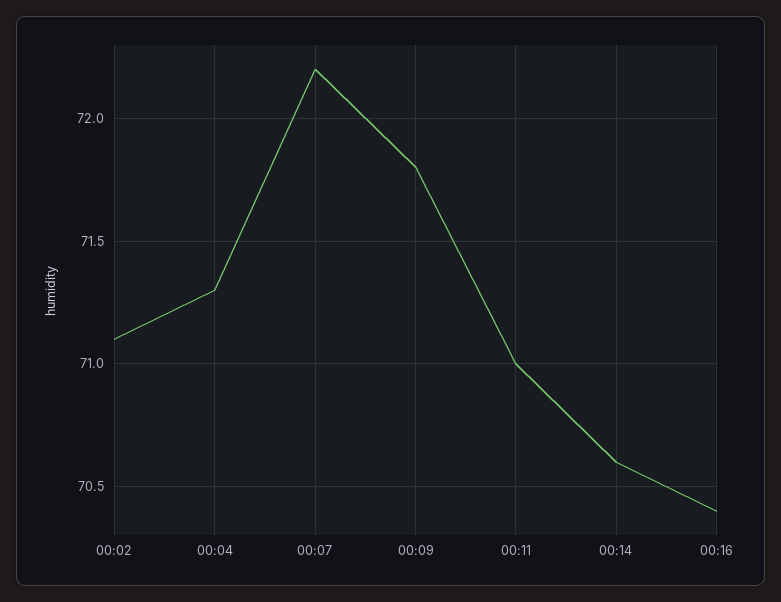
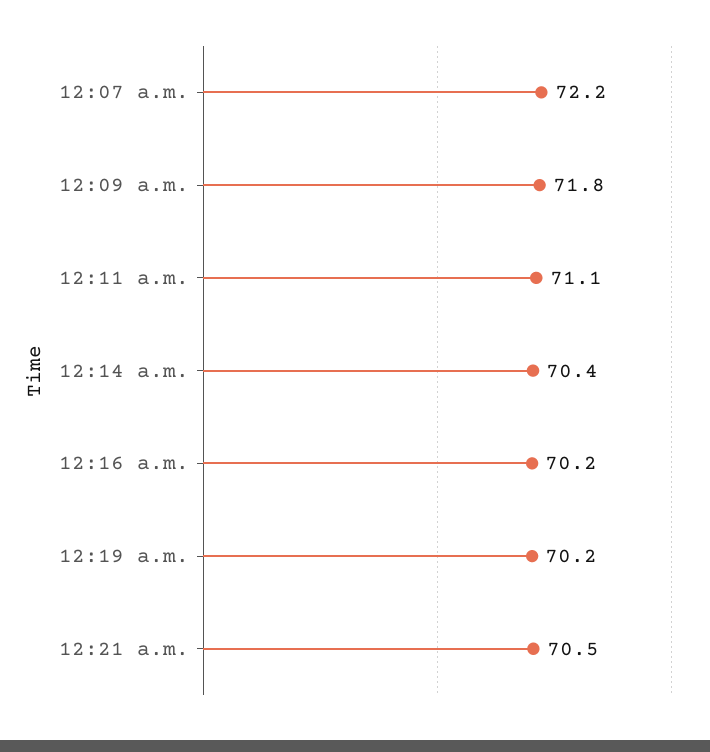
00:02: 71.1 -> none
00:04: 71.3 -> none
00:11: 71 -> 71.1
00:14: 70.6 -> 70.4
00:16: 70.4 -> 70.2
12:19 a.m.: none -> 70.2
12:21 a.m.: none -> 70.5

